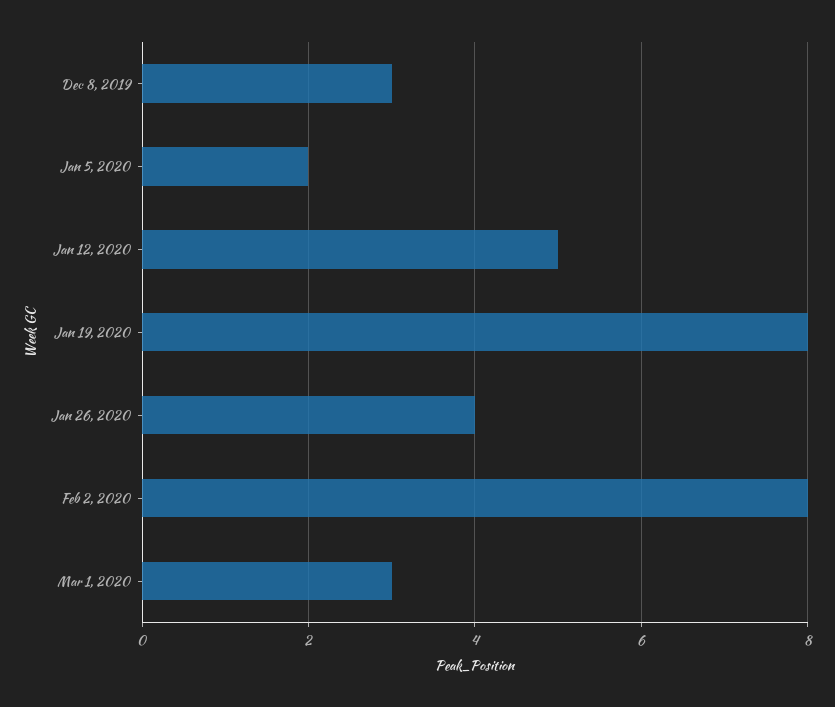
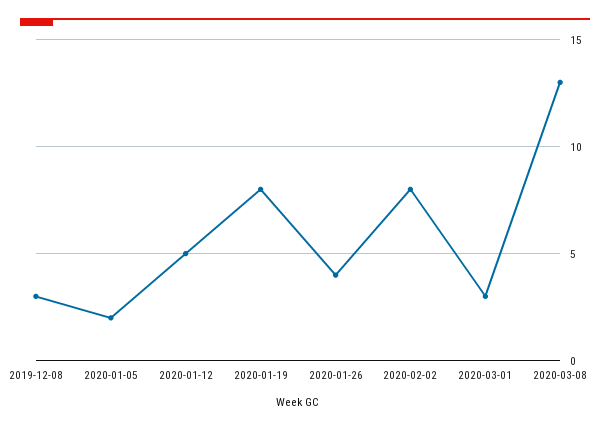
2020-03-08: none -> 13

